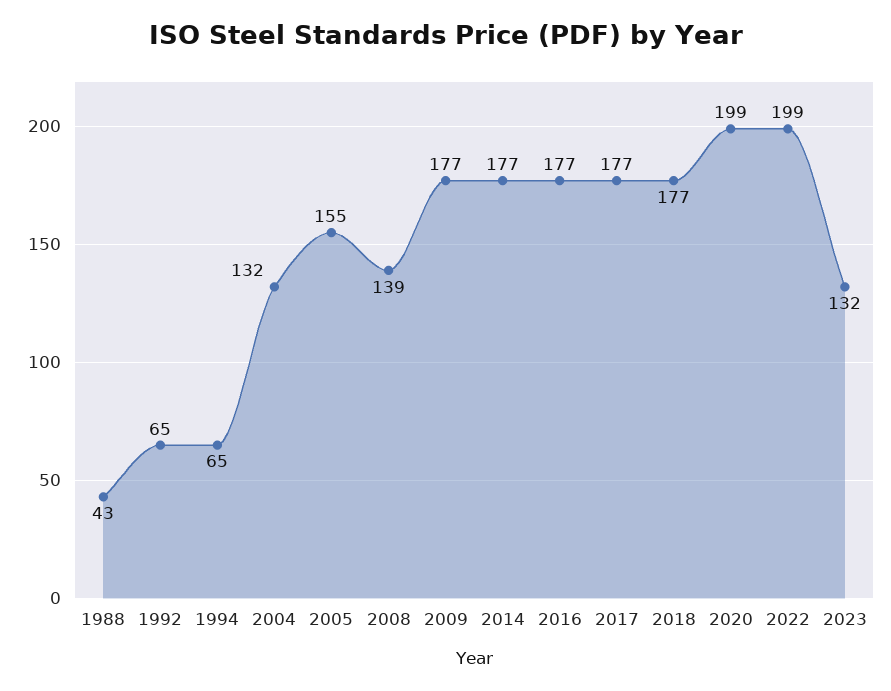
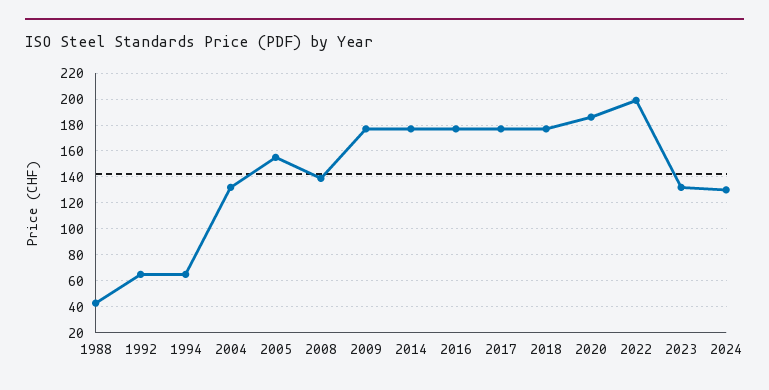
2020: 199 -> 185
2024: none -> 130

